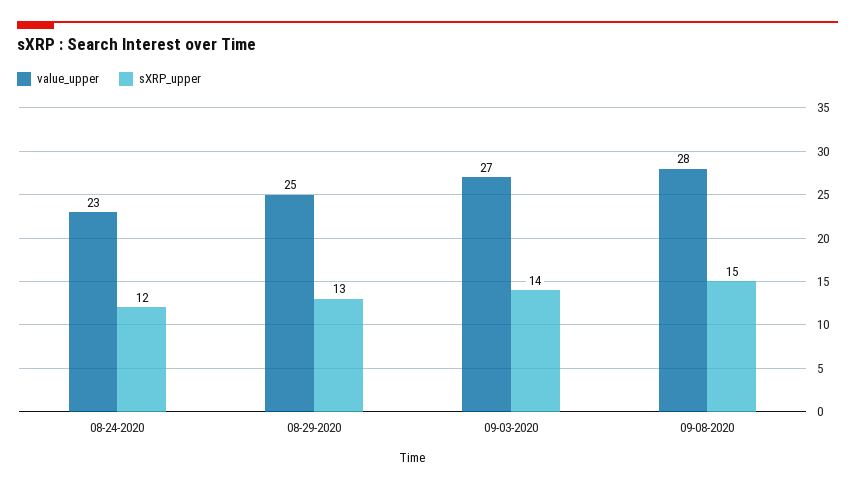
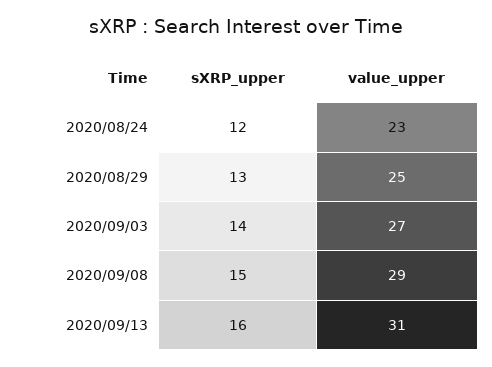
value_upper, 09-08-2020: 28 -> 29
sXRP_upper, 2020/09/13: none -> 16
value_upper, 2020/09/13: none -> 31

